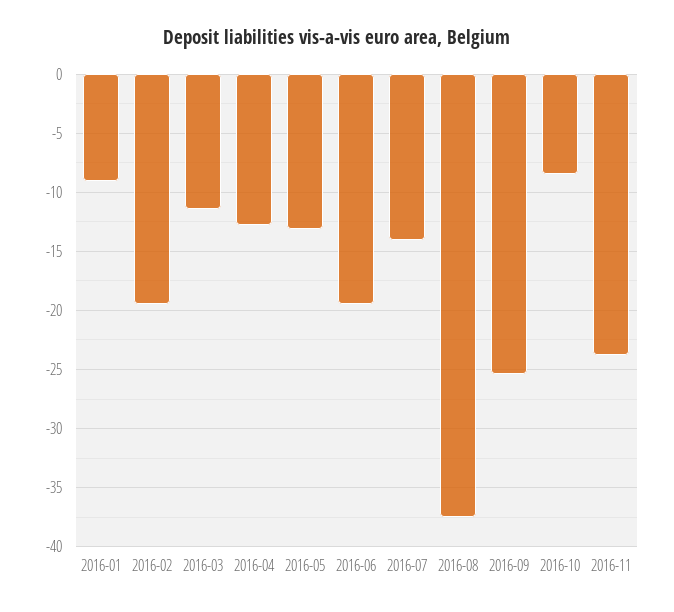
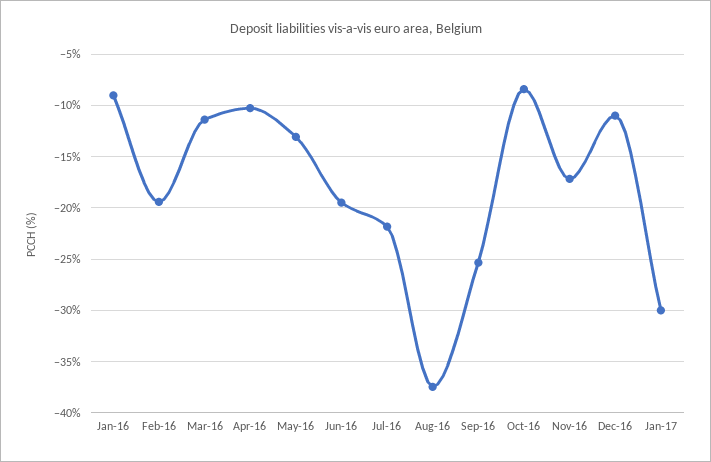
2016-04: -13 -> -10
2016-07: -14 -> -22
2016-11: -24 -> -17
Dec-16: none -> -11
Jan-17: none -> -30

